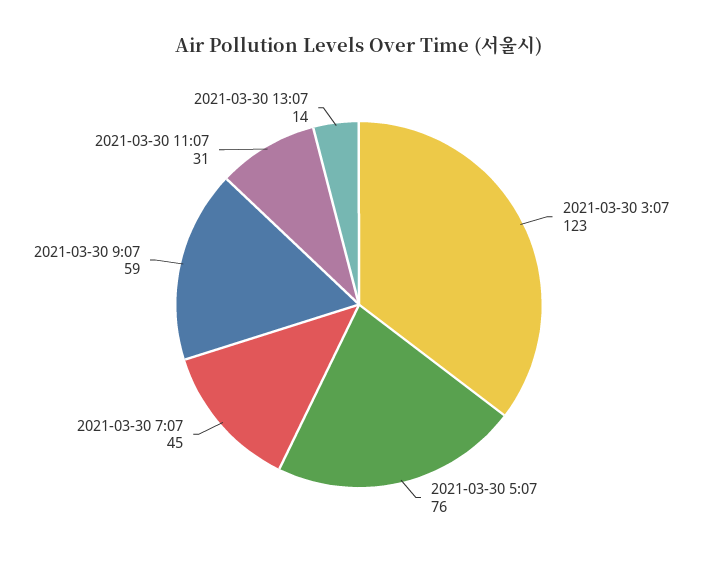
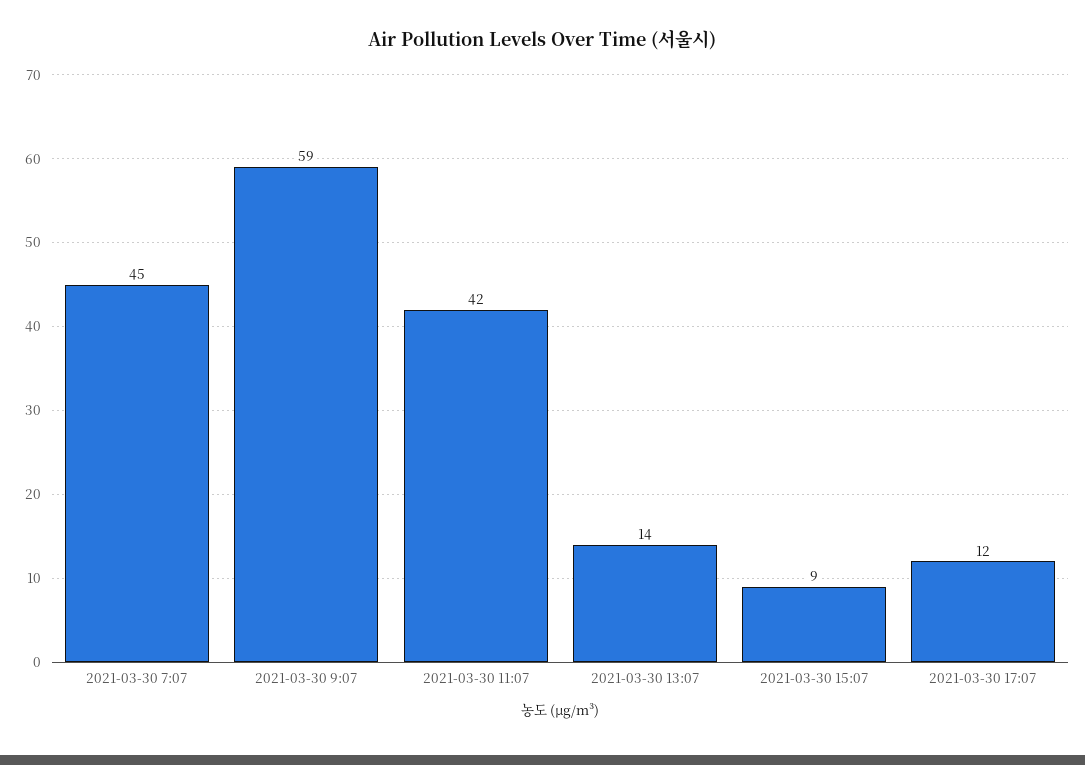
2021-03-30 3:07: 123 -> none
2021-03-30 5:07: 76 -> none
2021-03-30 11:07: 31 -> 42
2021-03-30 15:07: none -> 9
2021-03-30 17:07: none -> 12

